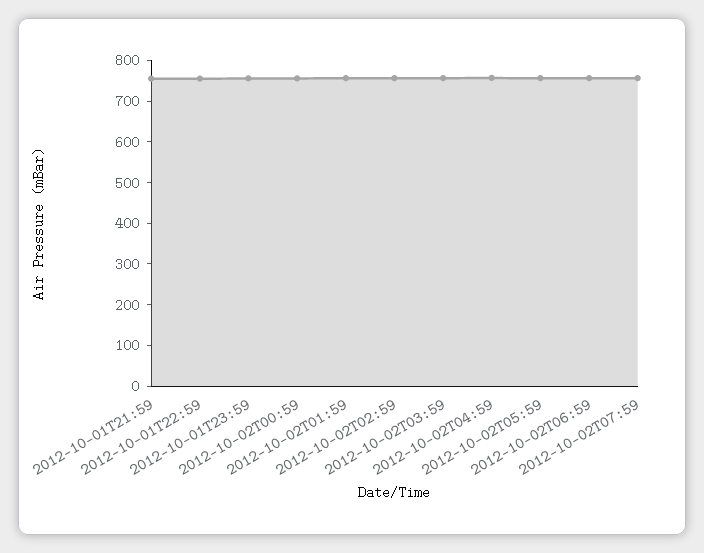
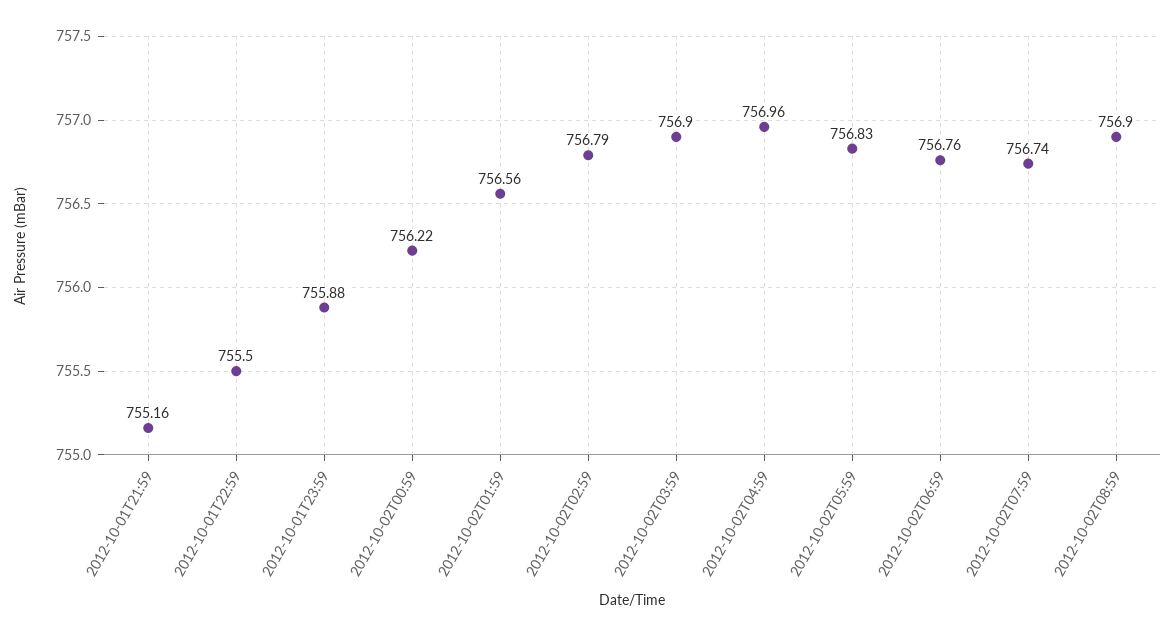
2012-10-02T08:59: none -> 756.9

